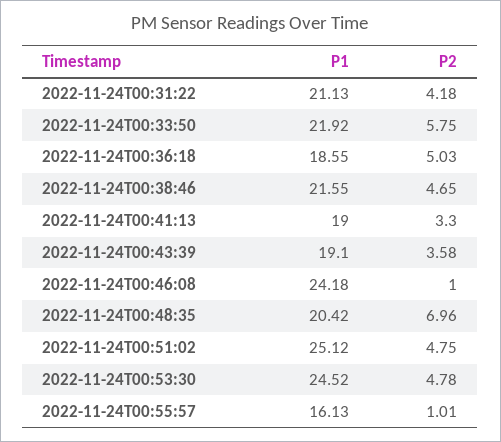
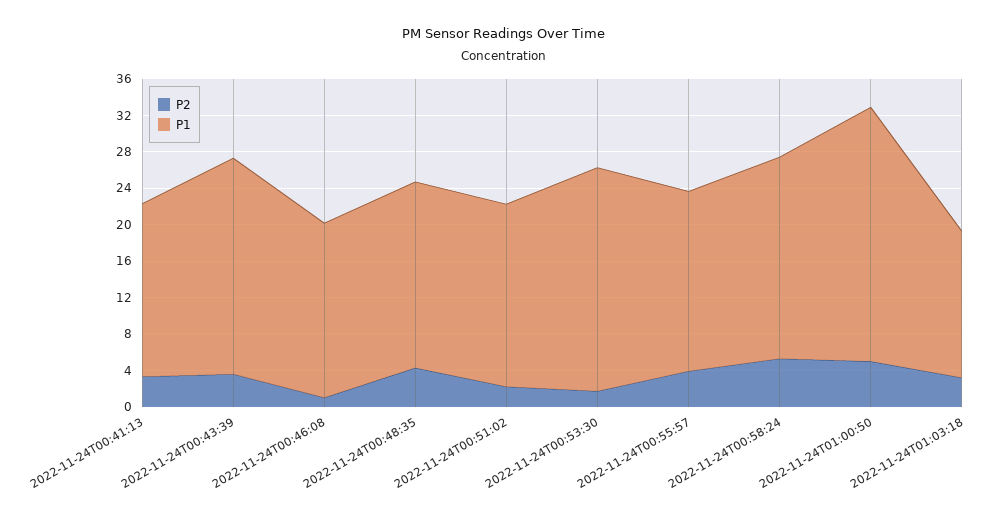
P1, 2022-11-24T00:31:22: 21.13 -> none
P2, 2022-11-24T00:31:22: 4.18 -> none
P1, 2022-11-24T00:33:50: 21.92 -> none
P2, 2022-11-24T00:33:50: 5.75 -> none
P1, 2022-11-24T00:36:18: 18.55 -> none
P2, 2022-11-24T00:36:18: 5.03 -> none
P1, 2022-11-24T00:38:46: 21.55 -> none
P2, 2022-11-24T00:38:46: 4.65 -> none
P1, 2022-11-24T00:43:39: 19.1 -> 24
P1, 2022-11-24T00:46:08: 24.18 -> 19
P2, 2022-11-24T00:48:35: 6.96 -> 4
P1, 2022-11-24T00:51:02: 25.12 -> 20
P2, 2022-11-24T00:51:02: 4.75 -> 2
P2, 2022-11-24T00:53:30: 4.78 -> 2
P1, 2022-11-24T00:55:57: 16.13 -> 20
P2, 2022-11-24T00:55:57: 1.01 -> 4
P2, 2022-11-24T00:58:24: none -> 5
P1, 2022-11-24T00:58:24: none -> 22
P2, 2022-11-24T01:00:50: none -> 5
P1, 2022-11-24T01:00:50: none -> 28
P2, 2022-11-24T01:03:18: none -> 3
P1, 2022-11-24T01:03:18: none -> 16

